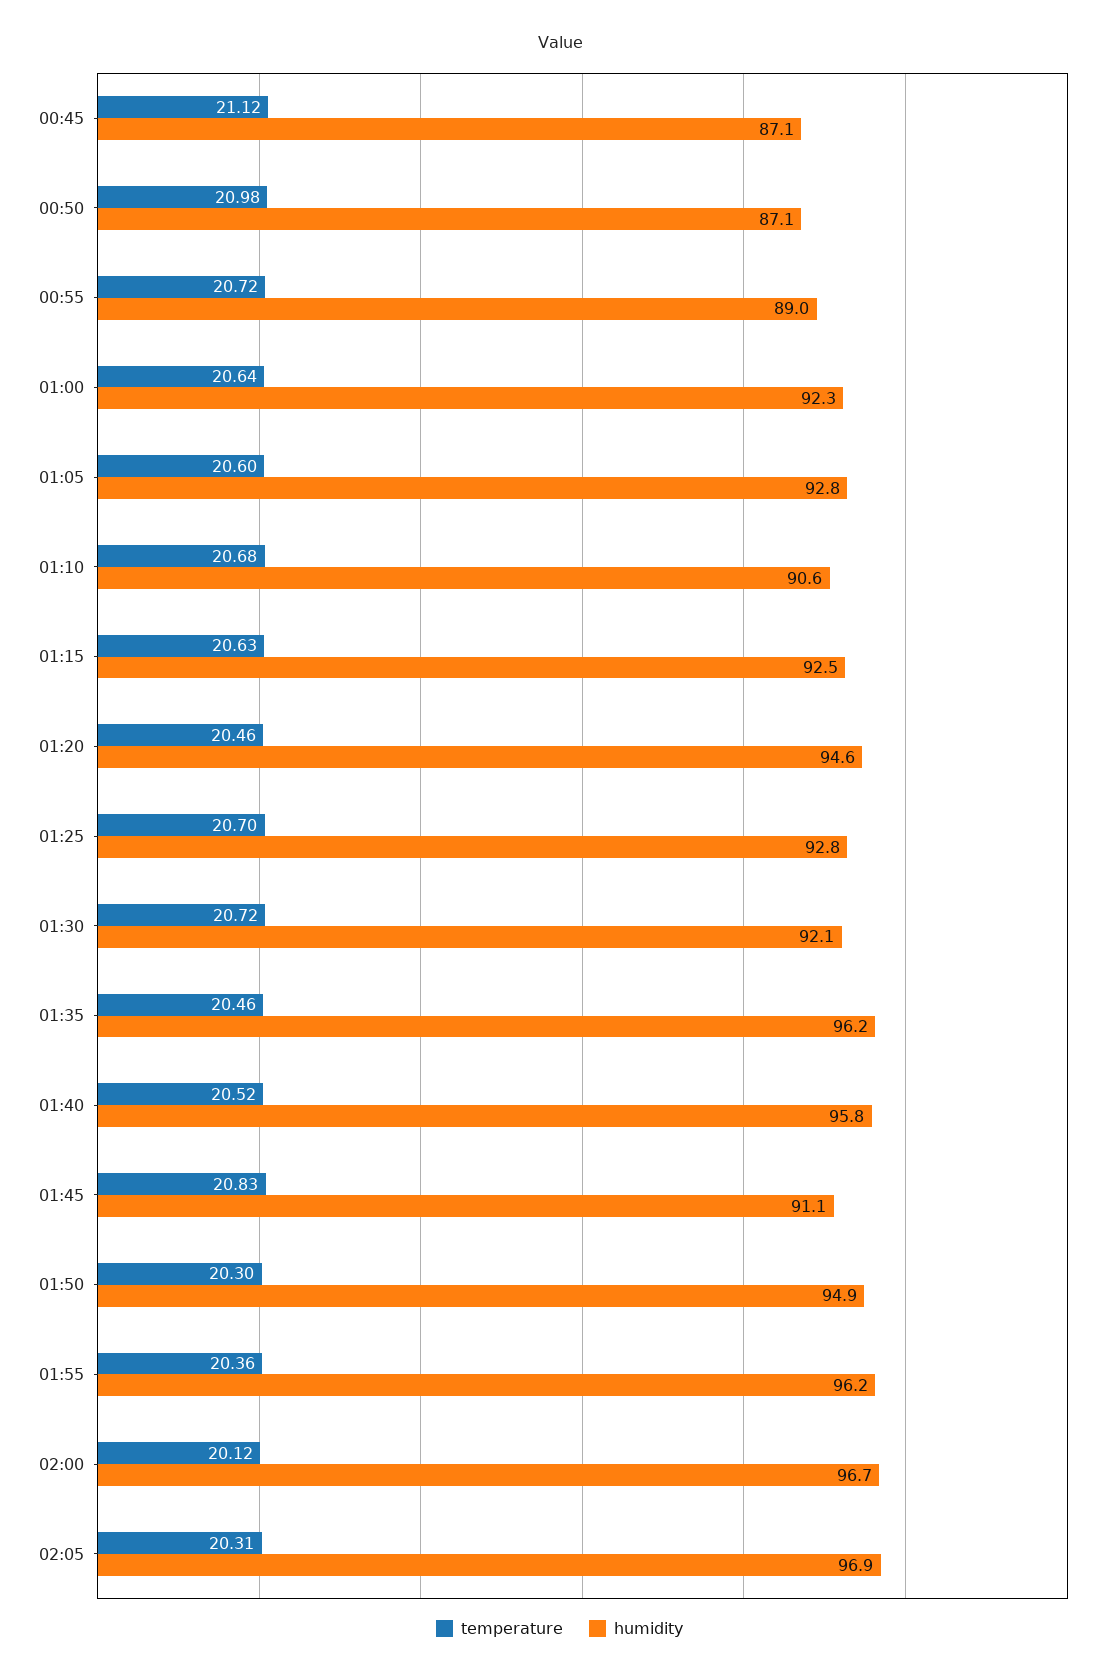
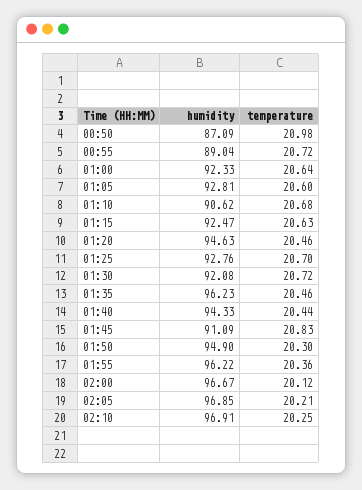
temperature, 00:45: 21.12 -> none
humidity, 00:45: 87.1 -> none
temperature, 01:40: 20.52 -> 20.44
humidity, 01:40: 95.8 -> 94.33
temperature, 02:05: 20.31 -> 20.21
humidity, 02:10: none -> 96.91
temperature, 02:10: none -> 20.25

